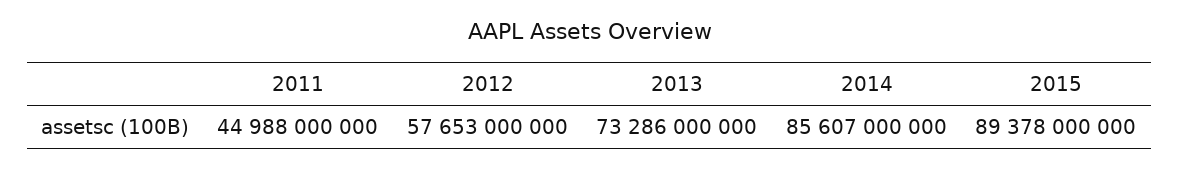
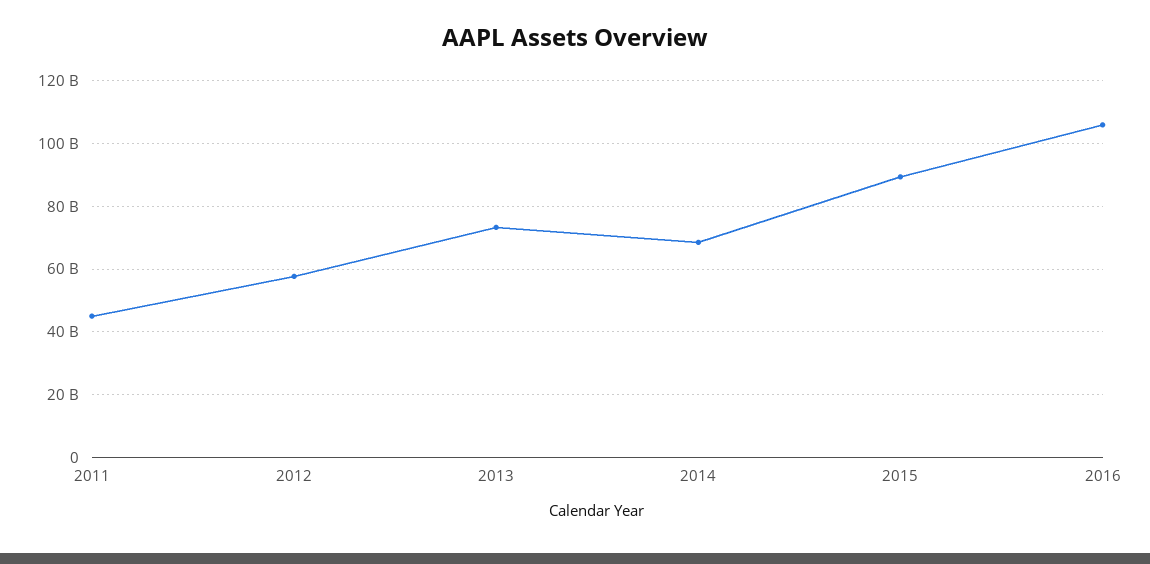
2014: 85607000000 -> 68000000000
2016: none -> 106000000000

